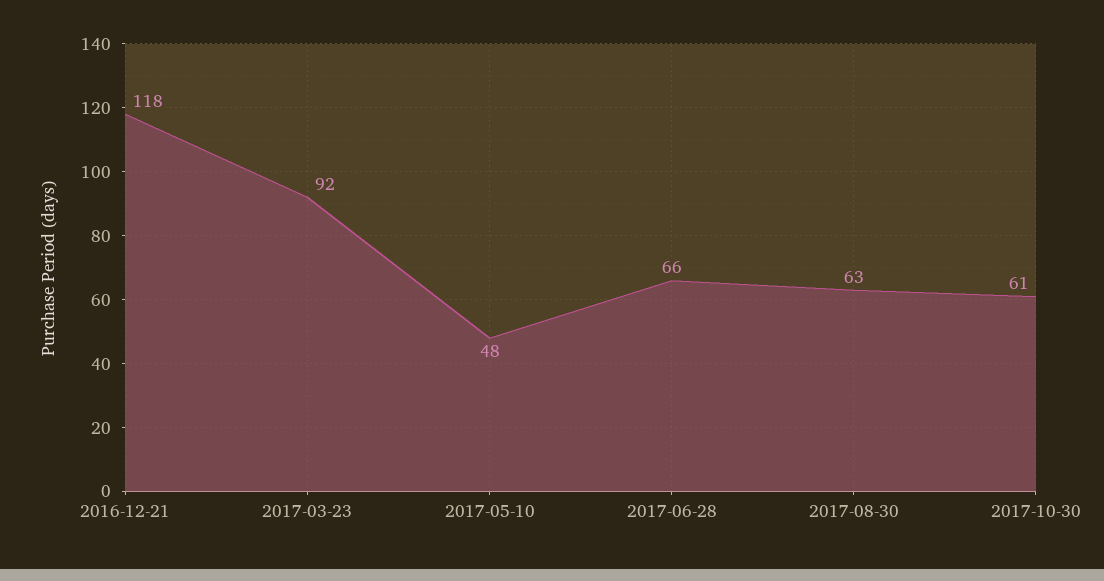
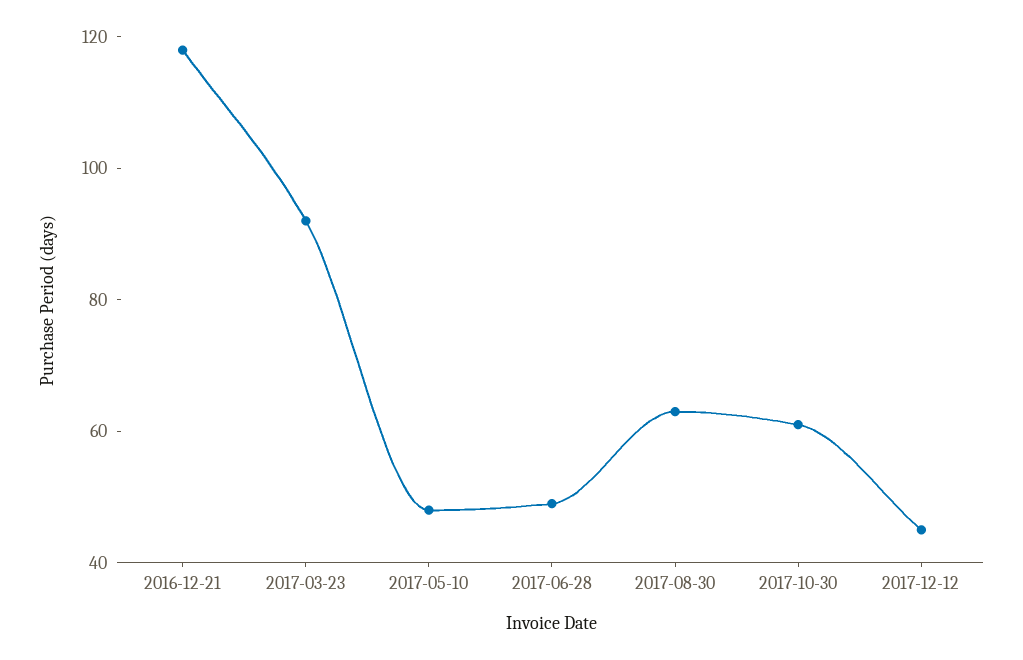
2017-06-28: 66 -> 50
2017-12-12: none -> 45

